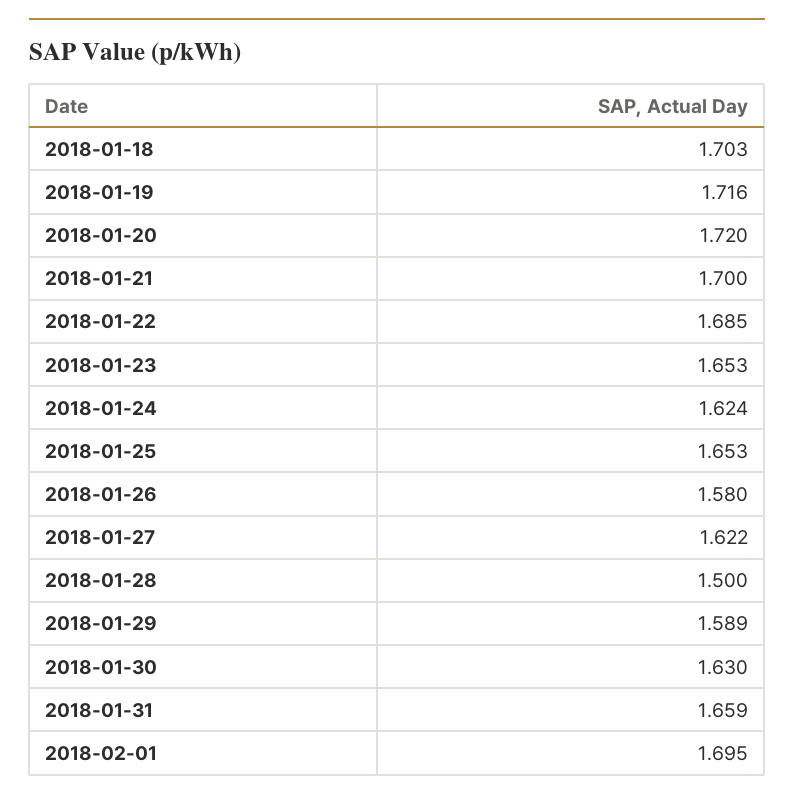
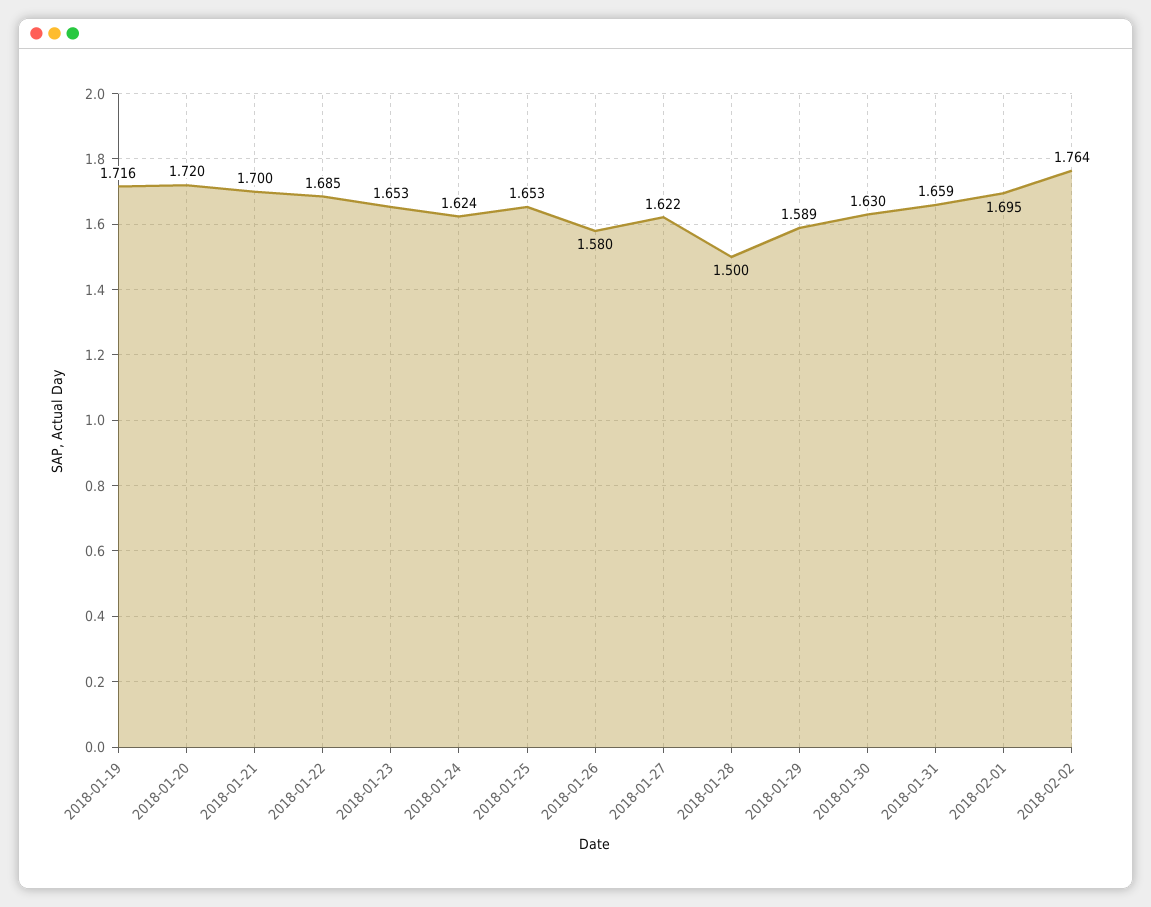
2018-01-18: 1.703 -> none
2018-02-02: none -> 1.764

